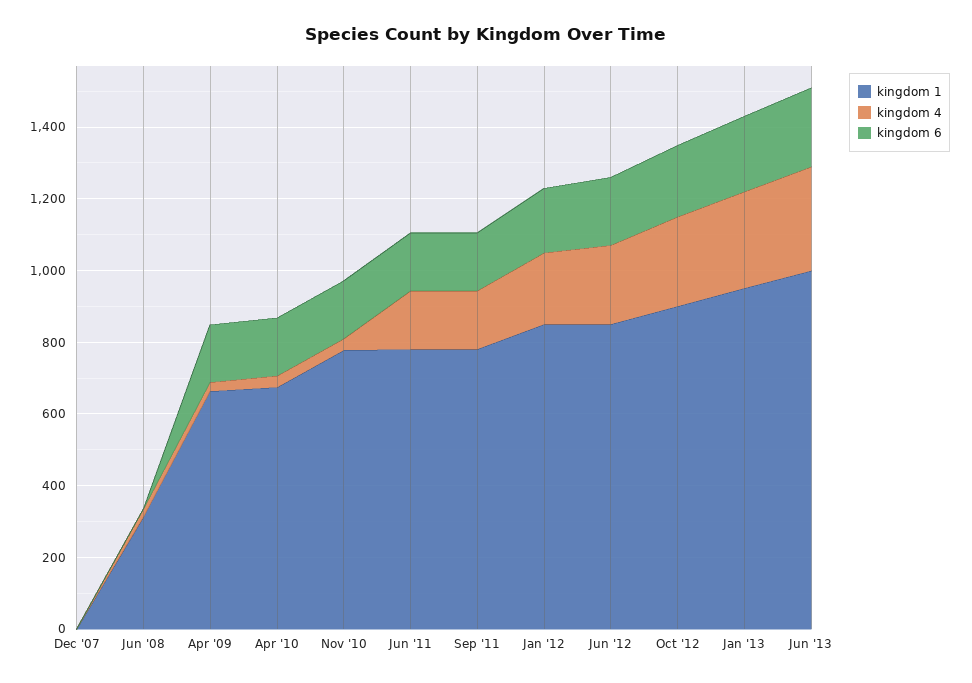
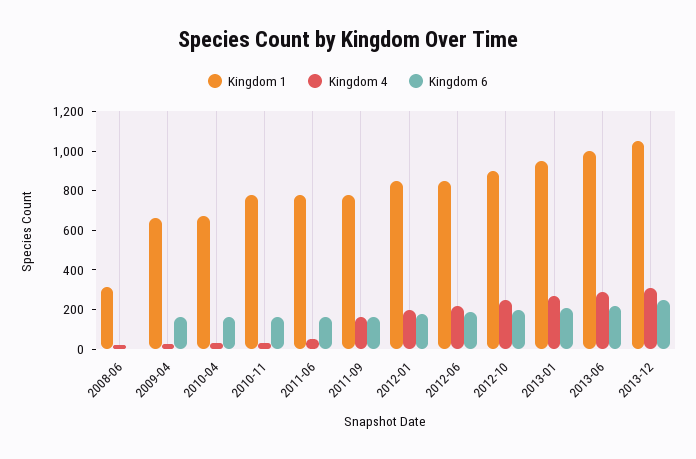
kingdom 1, Dec '07: 0 -> none
kingdom 4, Dec '07: 0 -> none
kingdom 6, Dec '07: 0 -> none
kingdom 4, Jun '11: 150 -> 50
kingdom 1, 2013-12: none -> 1050
kingdom 4, 2013-12: none -> 300
kingdom 6, 2013-12: none -> 250

